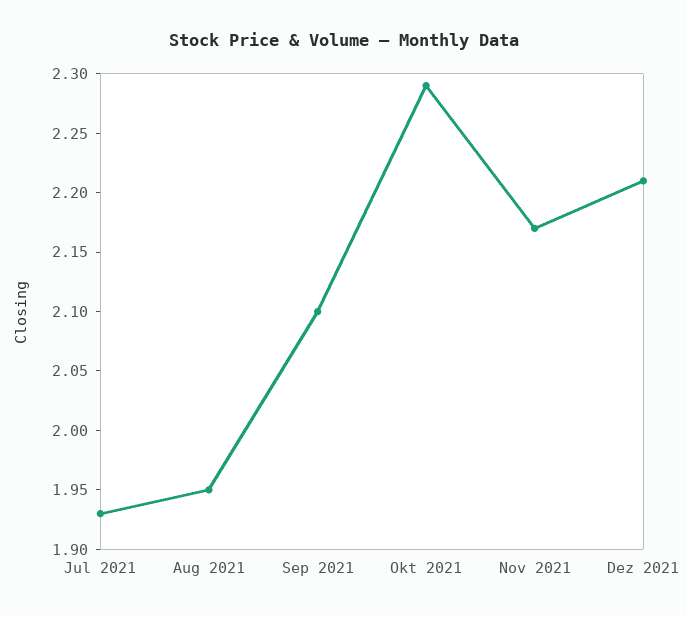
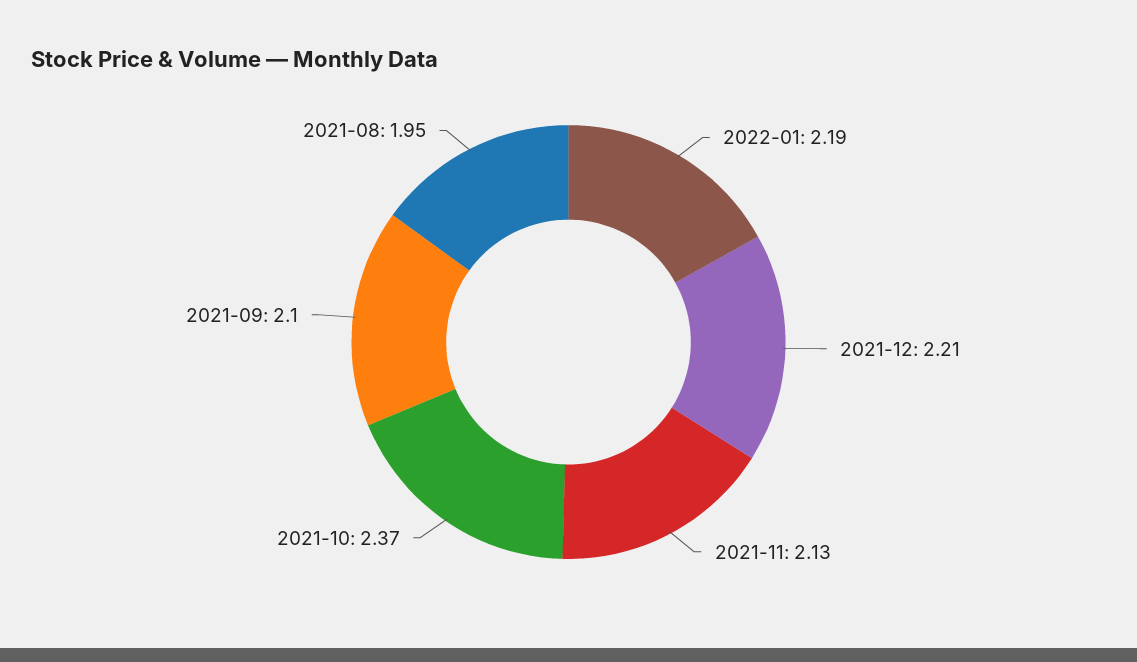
Jul 2021: 1.93 -> none
Okt 2021: 2.29 -> 2.37
Nov 2021: 2.17 -> 2.13
2022-01: none -> 2.19

